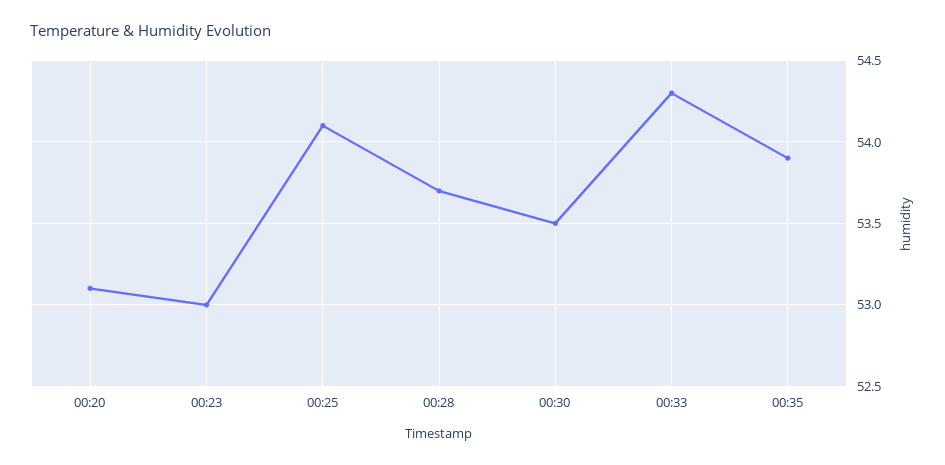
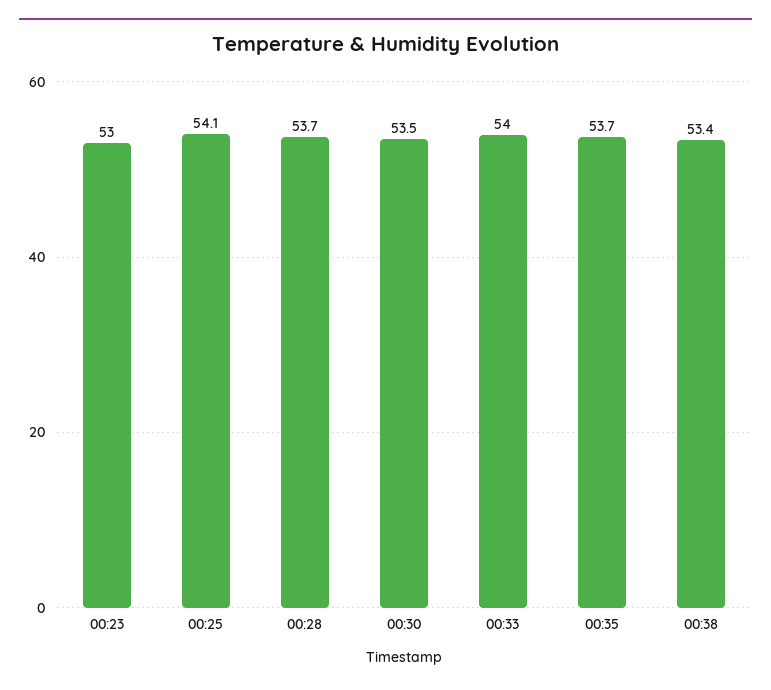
00:20: 53.1 -> none
00:33: 54.3 -> 54
00:35: 53.9 -> 53.7
00:38: none -> 53.4

